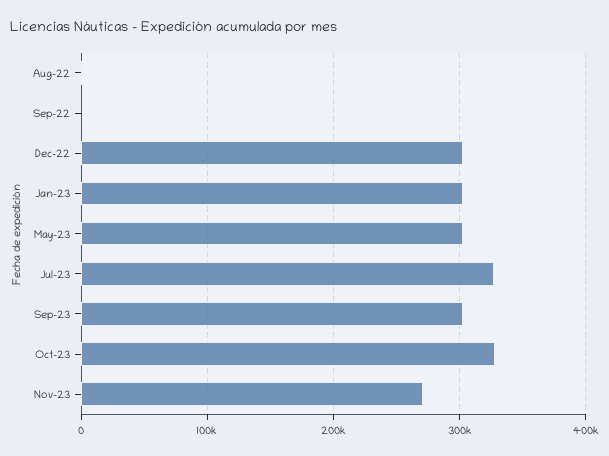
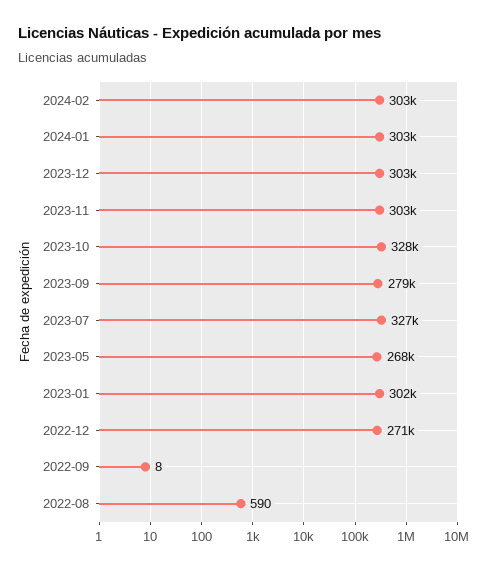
Dec-22: 300000 -> 271000
May-23: 300000 -> 268000
Sep-23: 300000 -> 279000
Nov-23: 270000 -> 303000
2024-02: none -> 303000
2024-01: none -> 303000
2023-12: none -> 303000

